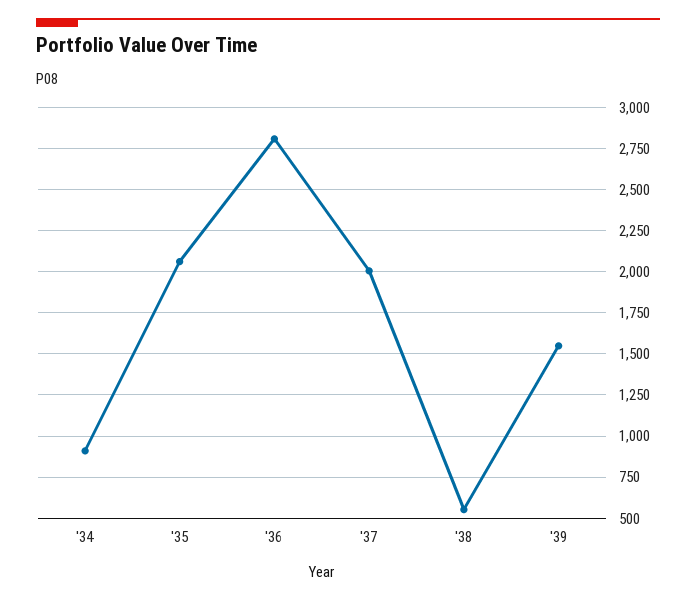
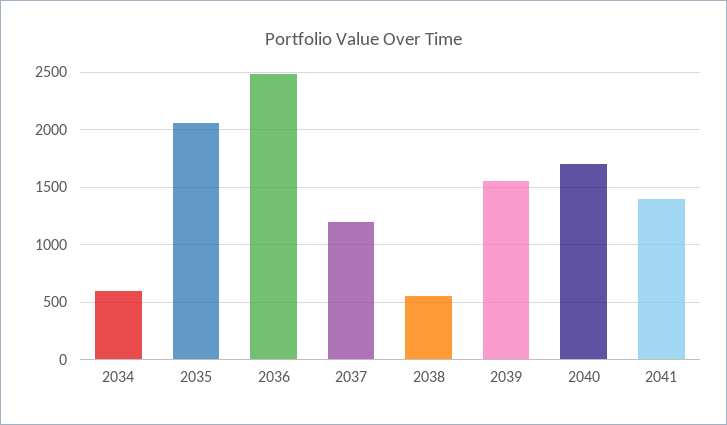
'34: 900 -> 600
'36: 2800 -> 2500
'37: 2000 -> 1200
2040: none -> 1700
2041: none -> 1400

